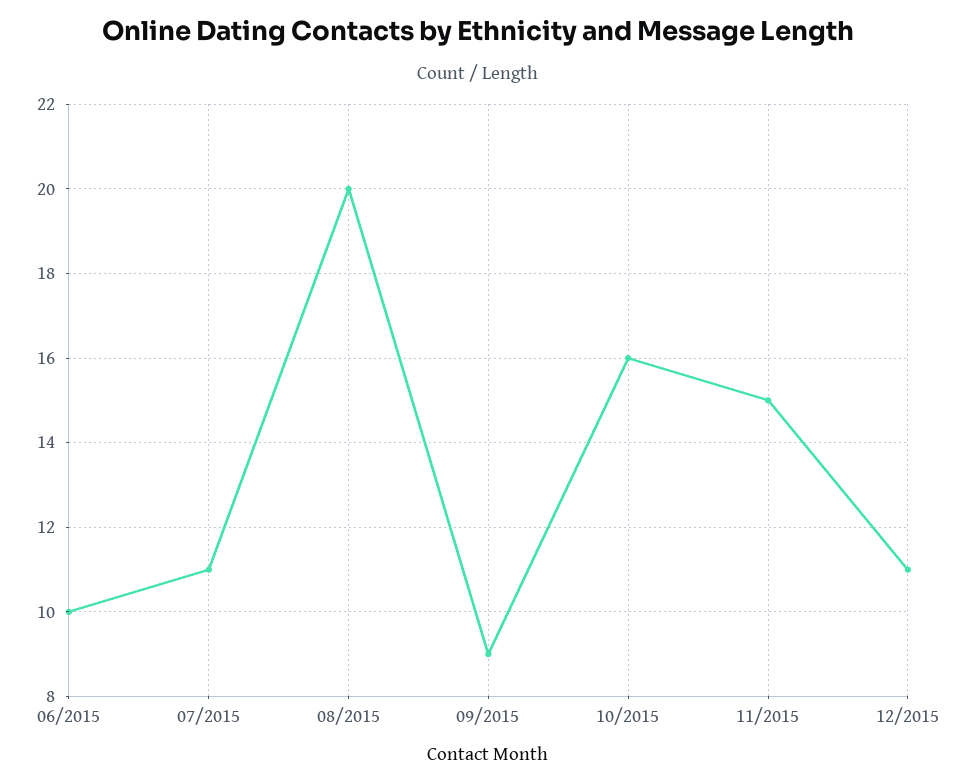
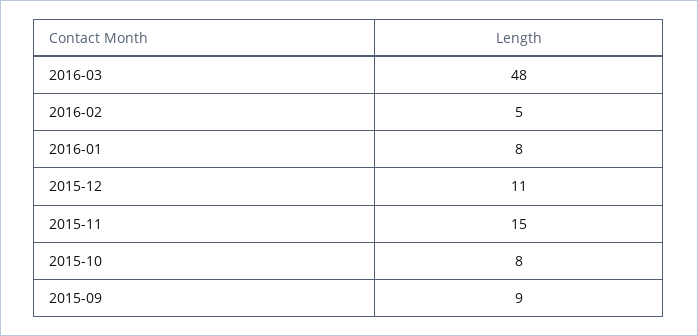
06/2015: 10 -> none
07/2015: 11 -> none
08/2015: 20 -> none
10/2015: 16 -> 8
2016-03: none -> 48
2016-02: none -> 5
2016-01: none -> 8

